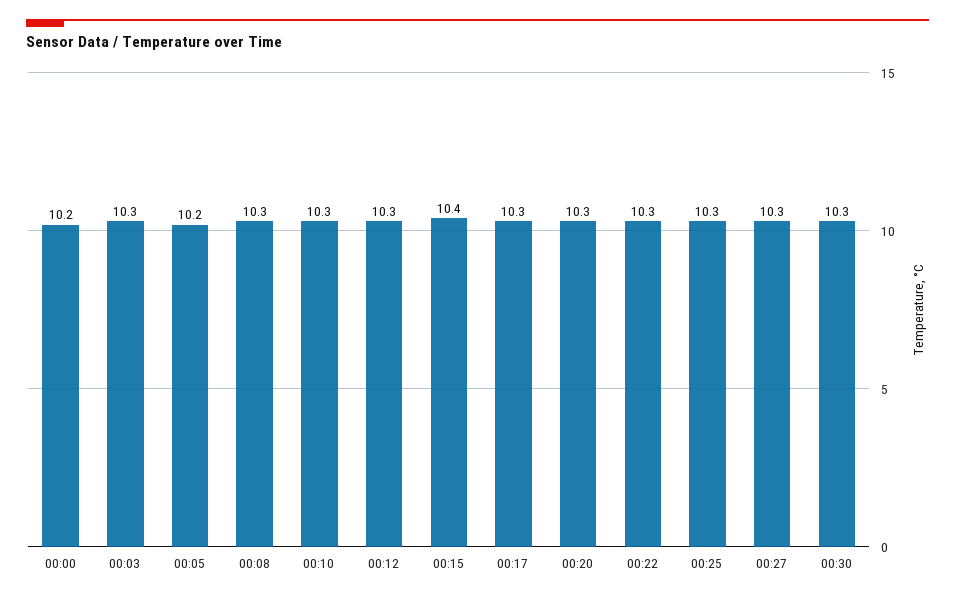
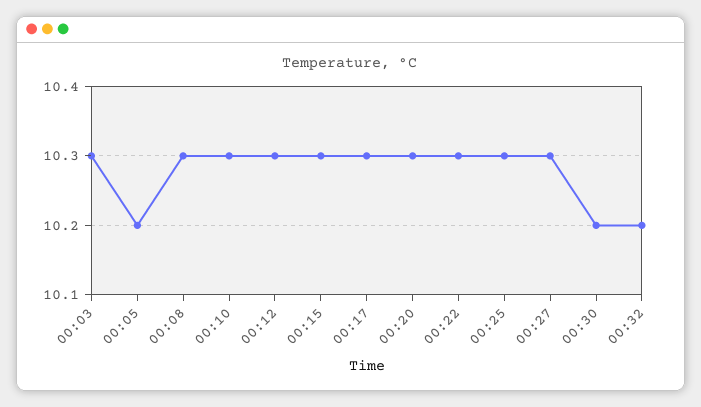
00:00: 10.2 -> none
00:15: 10.4 -> 10.3
00:30: 10.3 -> 10.2
00:32: none -> 10.2

